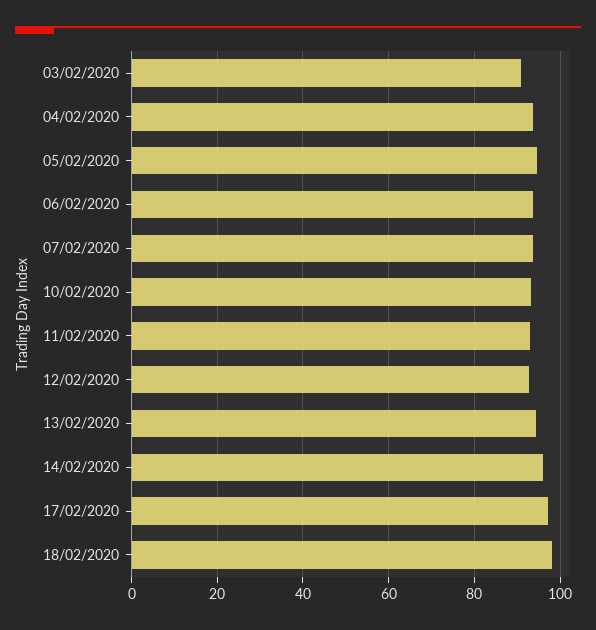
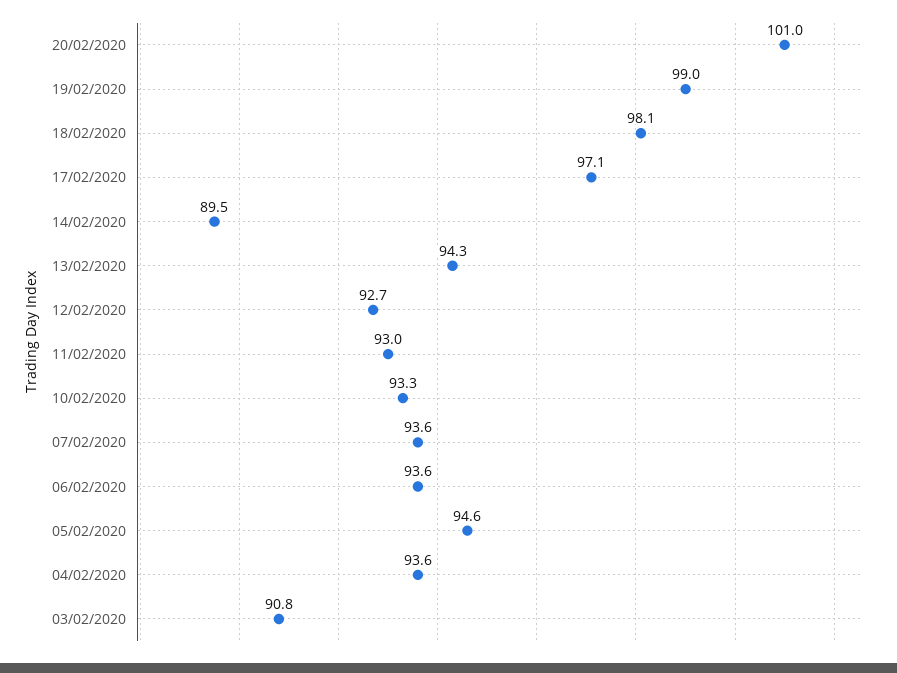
14/02/2020: 96 -> 89.5
20/02/2020: none -> 101
19/02/2020: none -> 99

